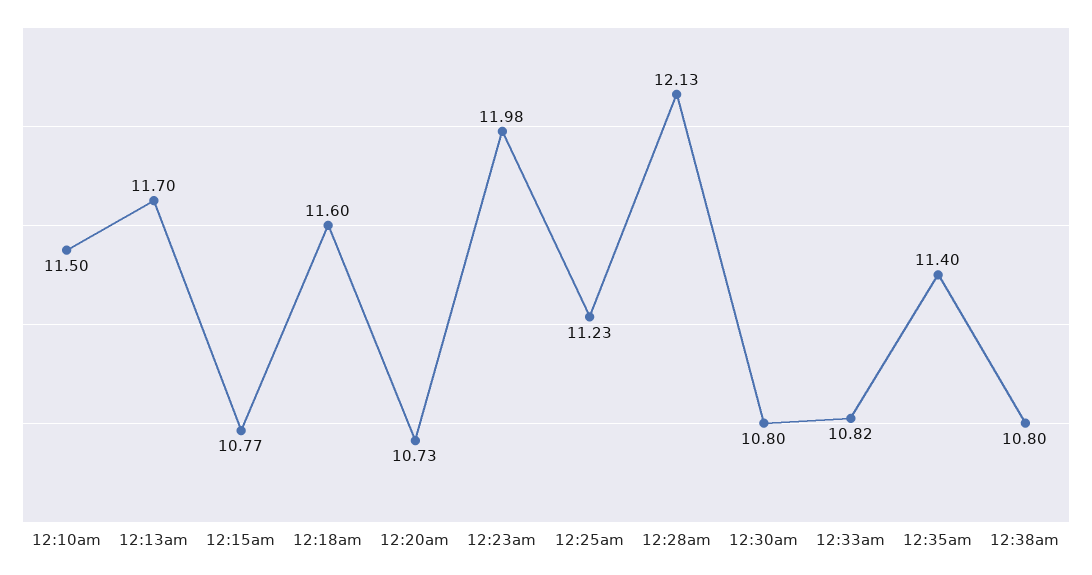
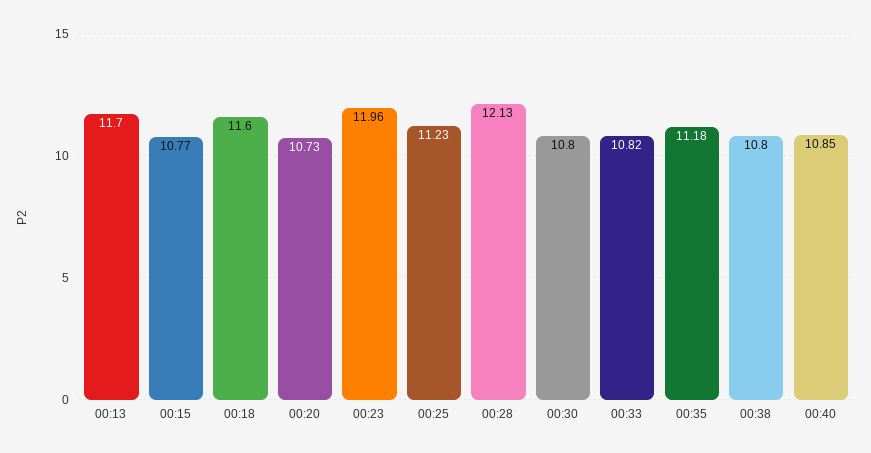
12:10am: 11.5 -> none
12:23am: 11.98 -> 11.96
12:35am: 11.4 -> 11.18
00:40: none -> 10.85

